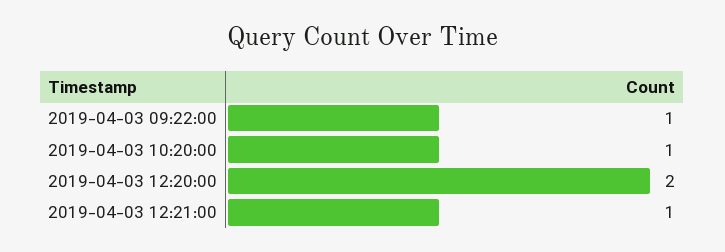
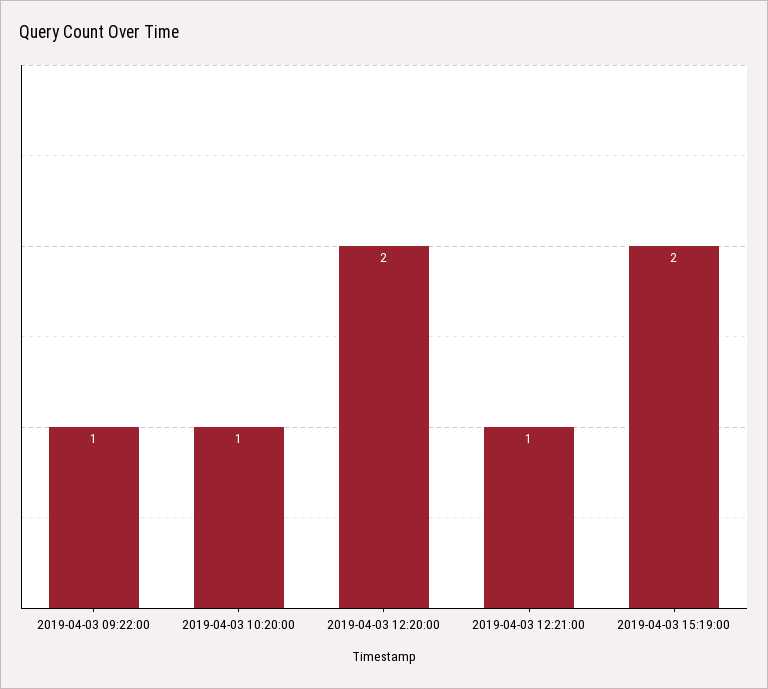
2019-04-03 15:19:00: none -> 2

